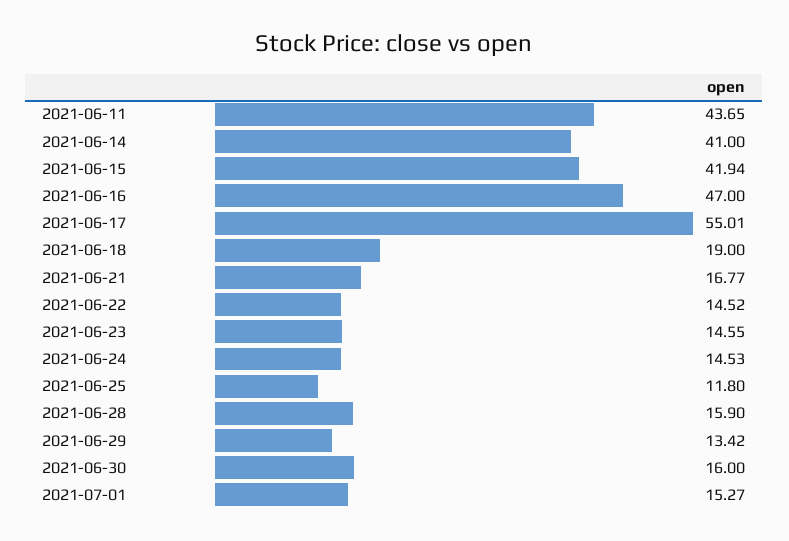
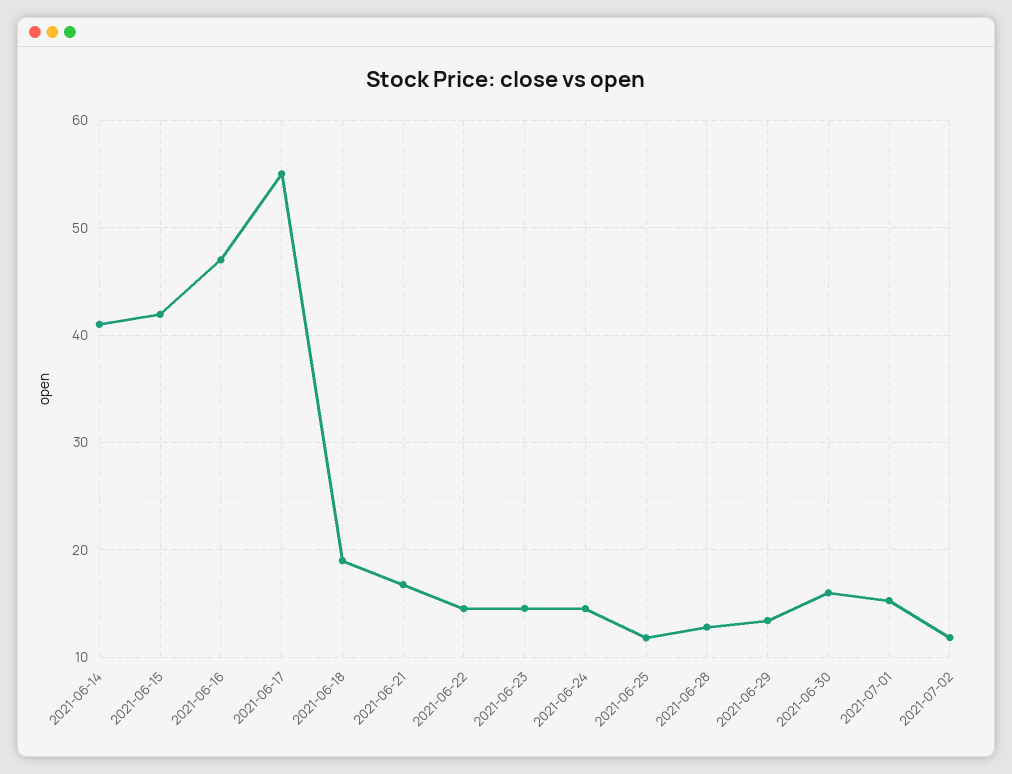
2021-06-11: 43.65 -> none
2021-06-28: 15.9 -> 13
2021-07-02: none -> 12

